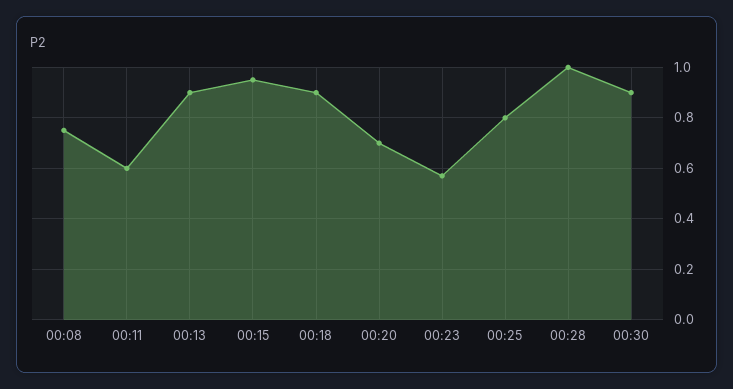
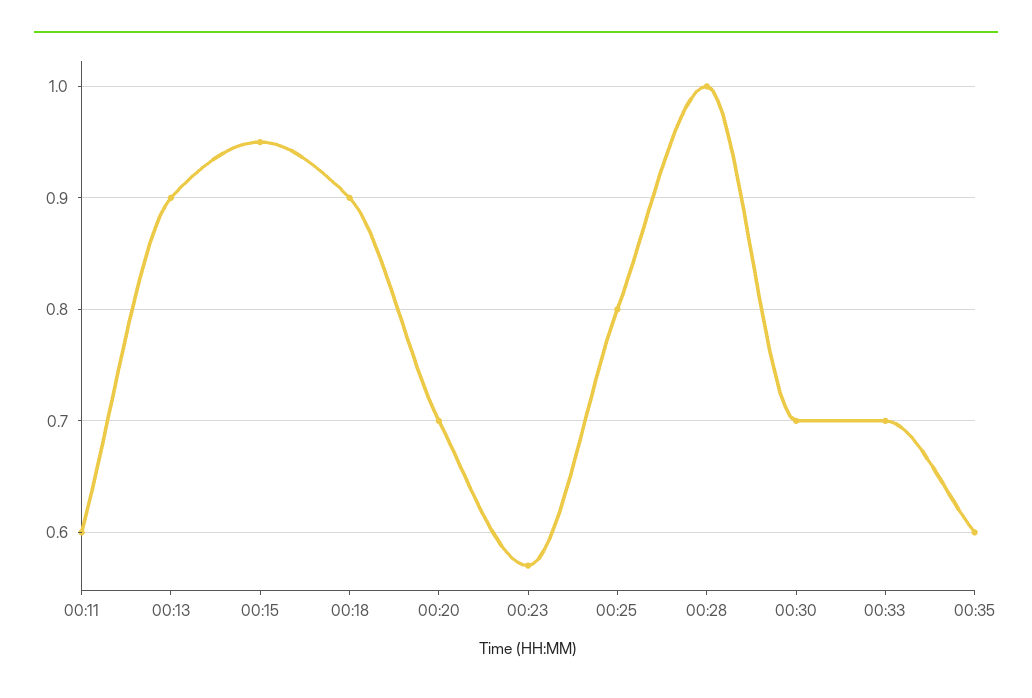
00:08: 0.75 -> none
00:30: 0.9 -> 0.7
00:33: none -> 0.7
00:35: none -> 0.6

